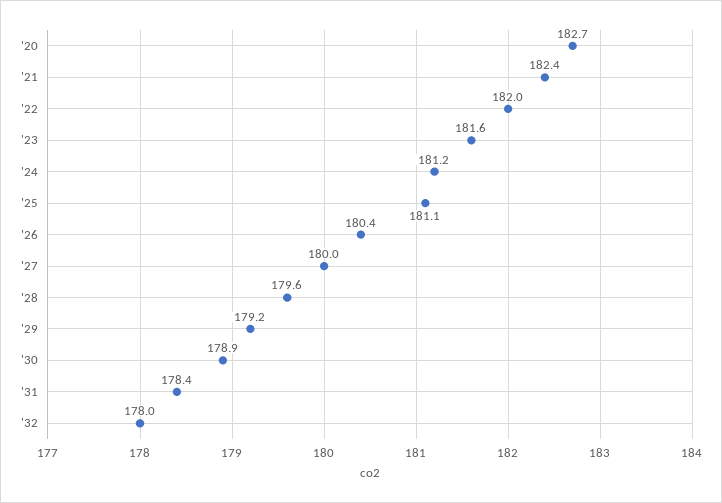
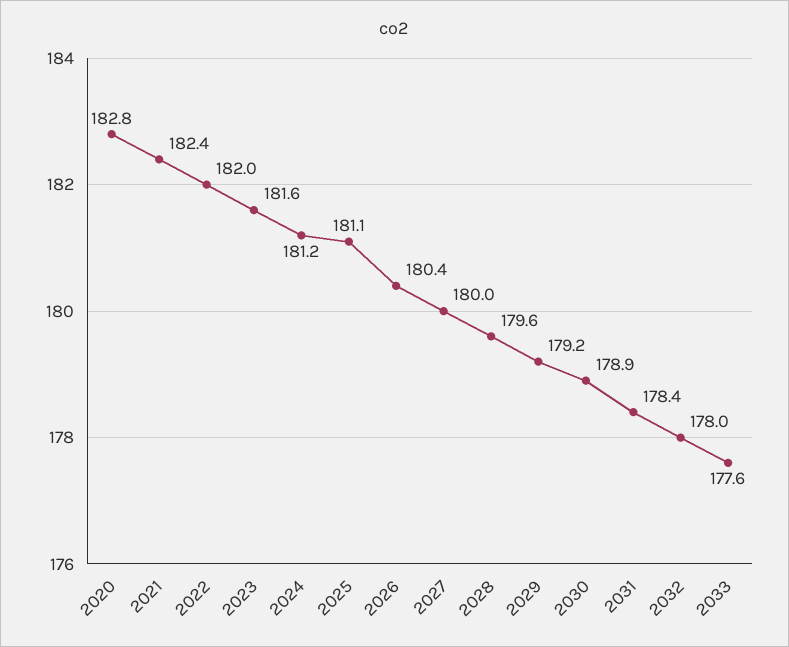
'20: 182.7 -> 182.8
2033: none -> 177.6

